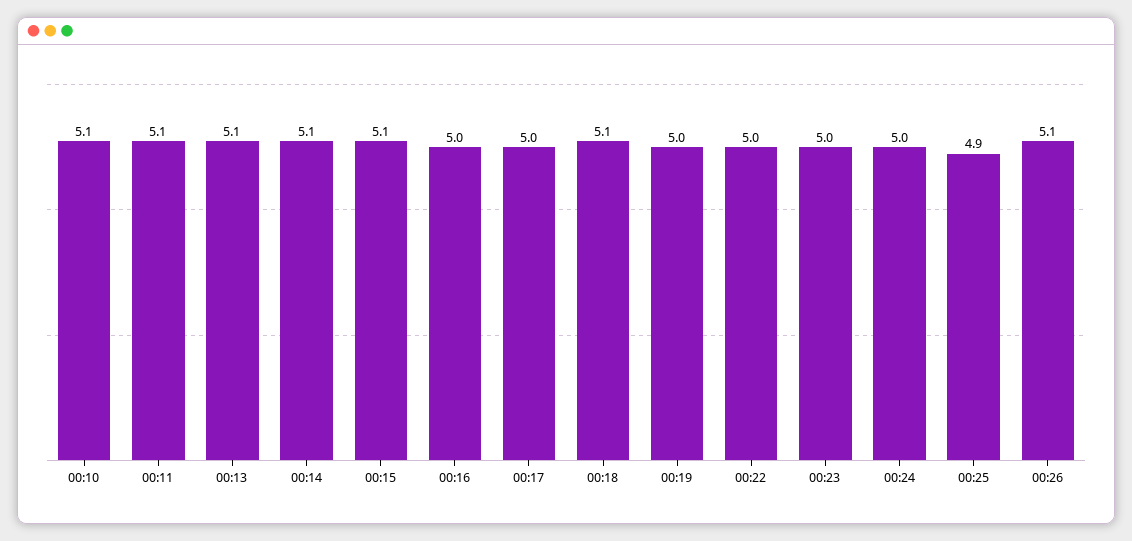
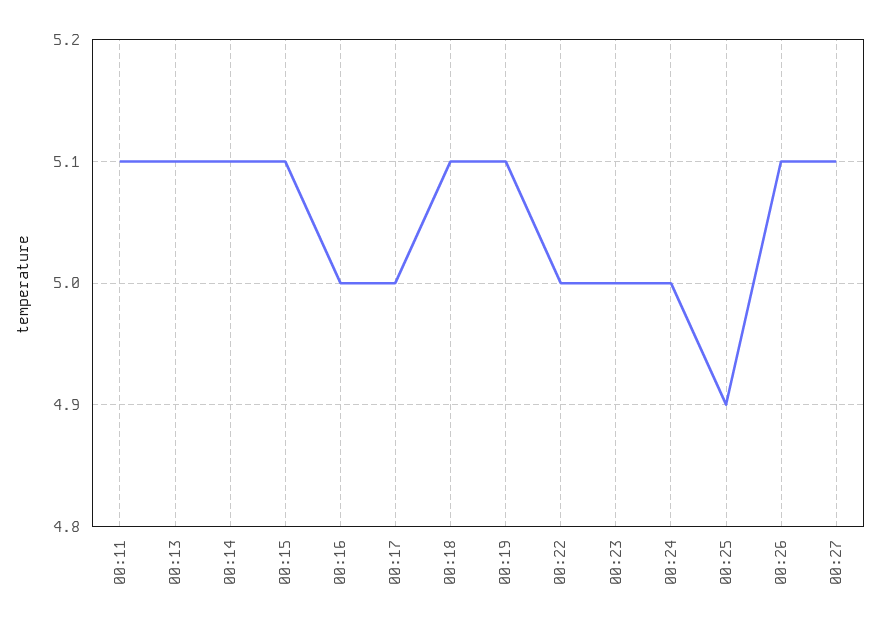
00:10: 5.1 -> none
00:19: 5 -> 5.1
00:27: none -> 5.1

